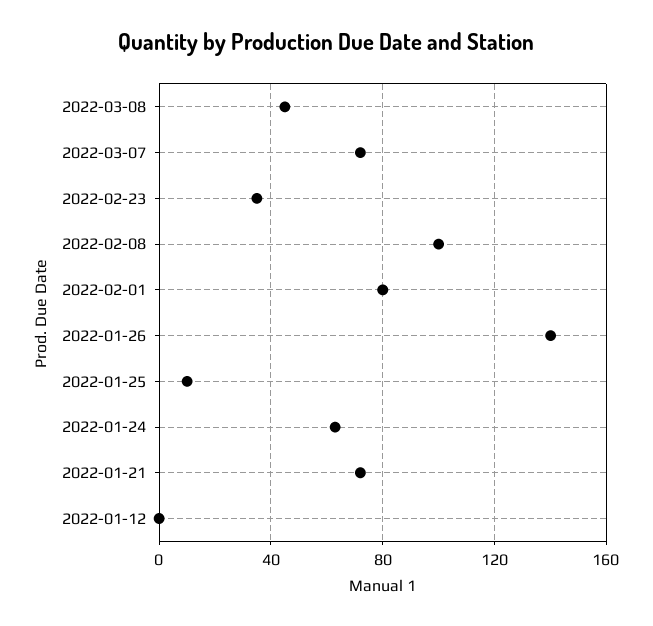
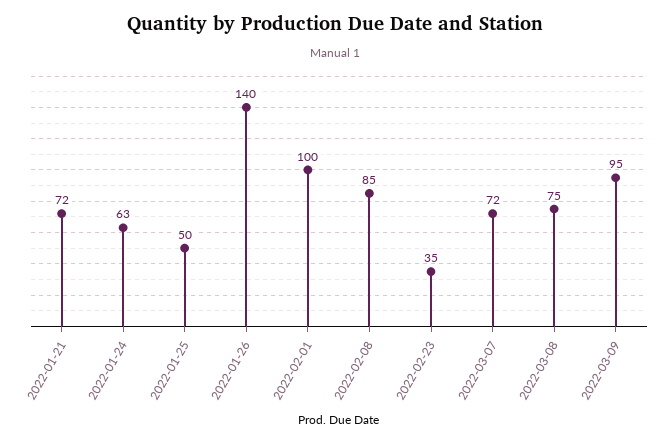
2022-03-08: 45 -> 75
2022-02-08: 100 -> 85
2022-02-01: 80 -> 100
2022-01-25: 10 -> 50
2022-01-12: 0 -> none
2022-03-09: none -> 95

